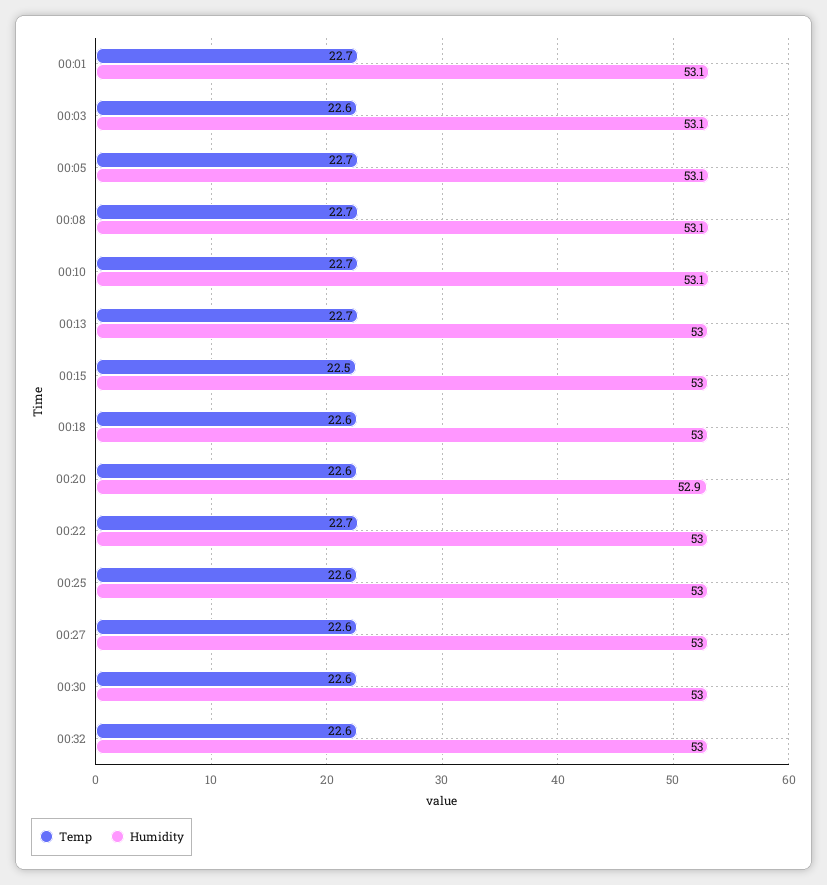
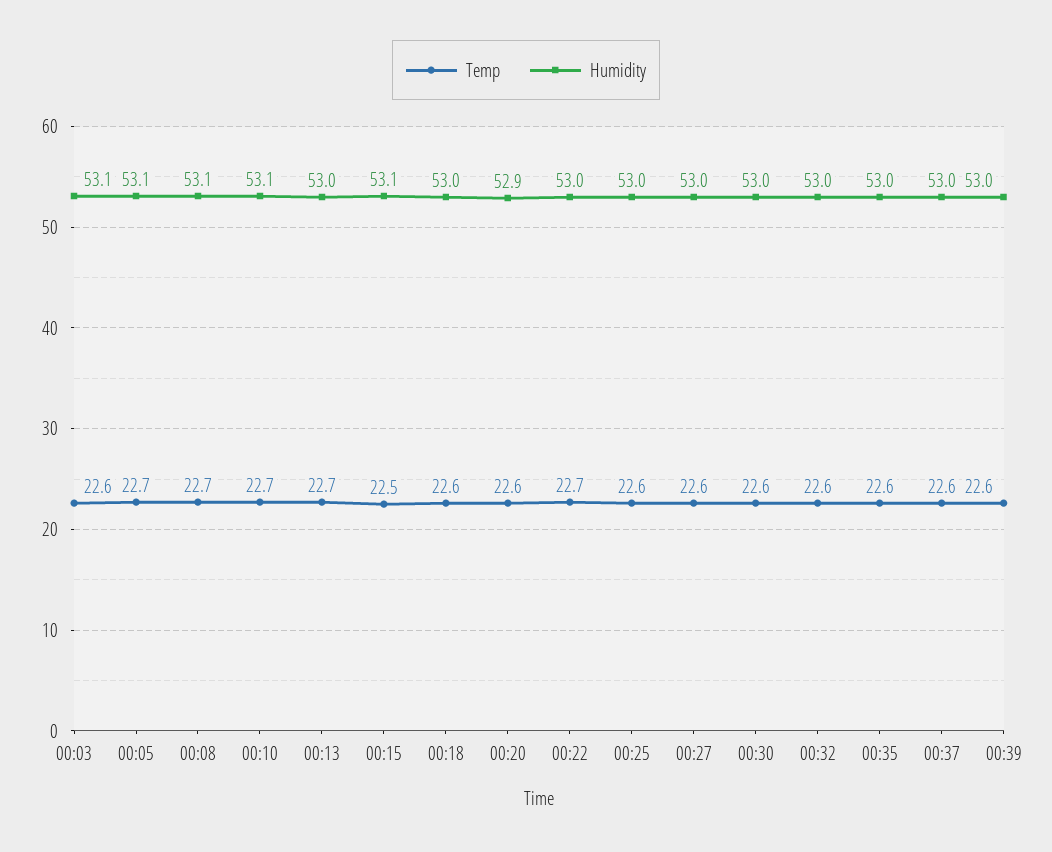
Temp, 00:01: 22.7 -> none
Humidity, 00:01: 53.1 -> none
Humidity, 00:15: 53 -> 53.1
Temp, 00:35: none -> 22.6
Humidity, 00:35: none -> 53
Temp, 00:37: none -> 22.6
Humidity, 00:37: none -> 53
Temp, 00:39: none -> 22.6
Humidity, 00:39: none -> 53

